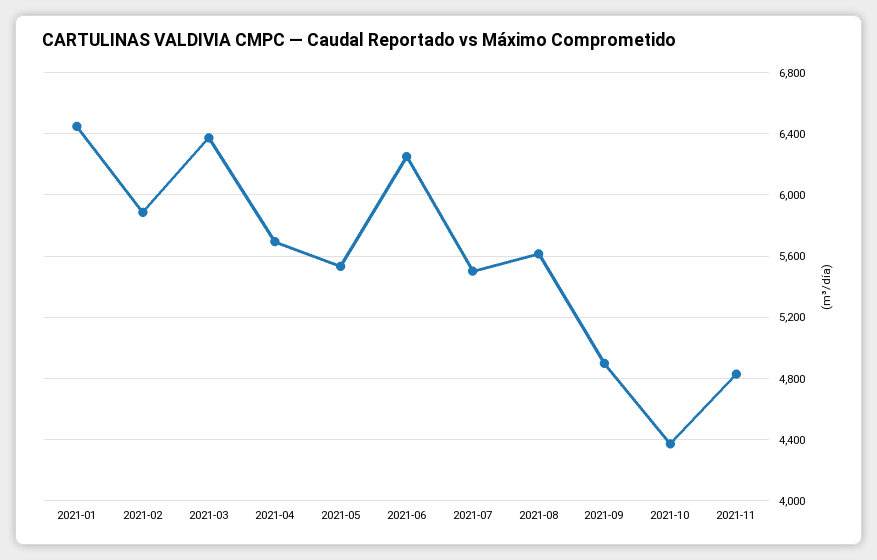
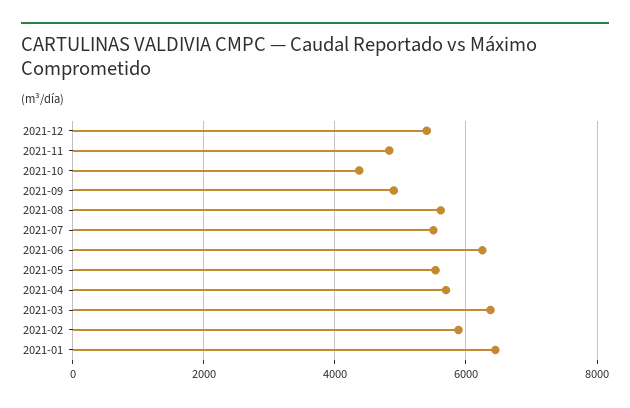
2021-12: none -> 5400

